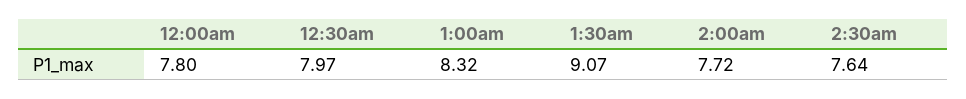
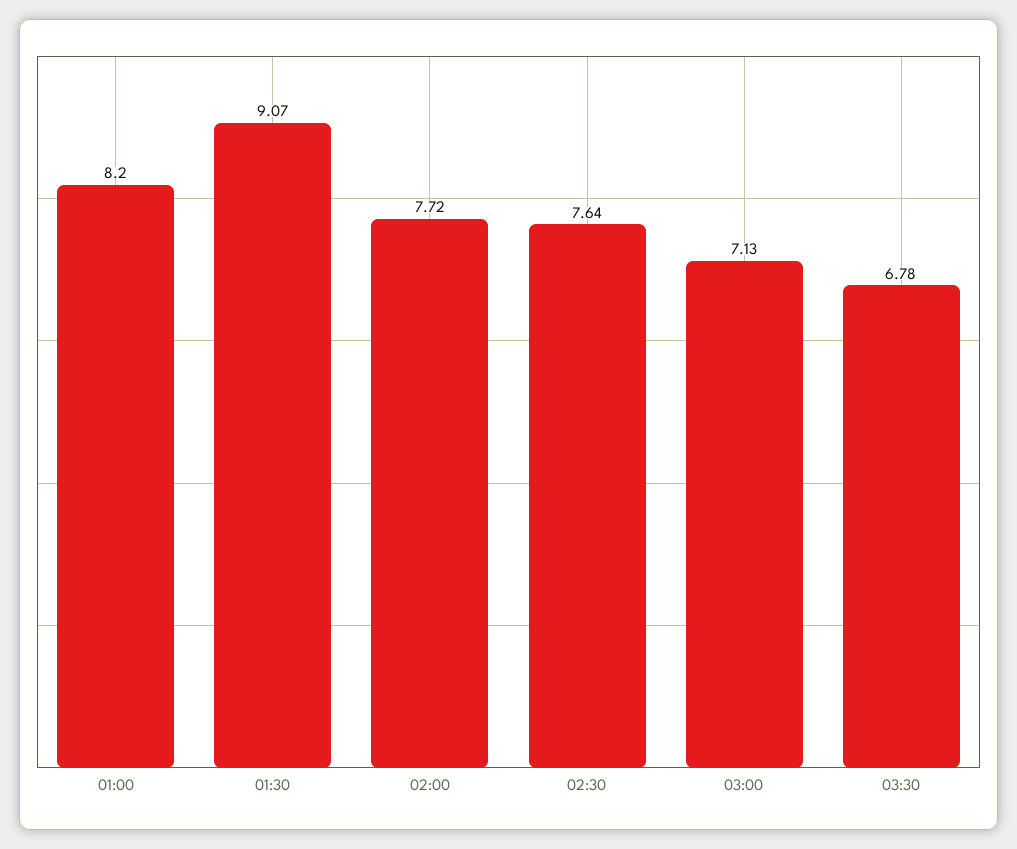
12:00am: 7.8 -> none
12:30am: 7.97 -> none
1:00am: 8.32 -> 8.2
03:00: none -> 7.13
03:30: none -> 6.78

